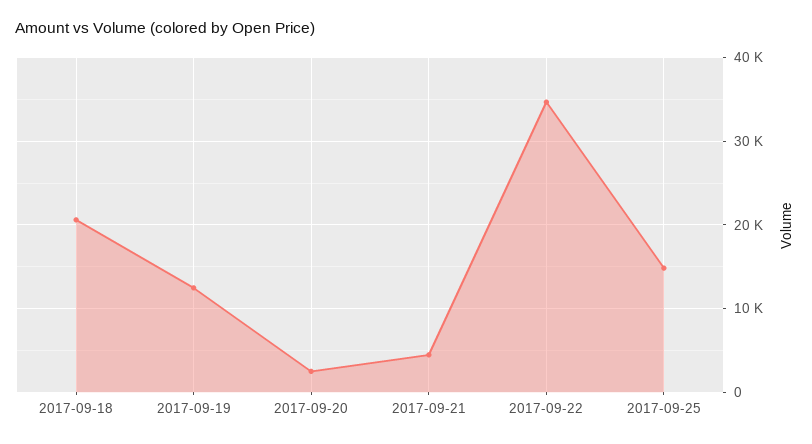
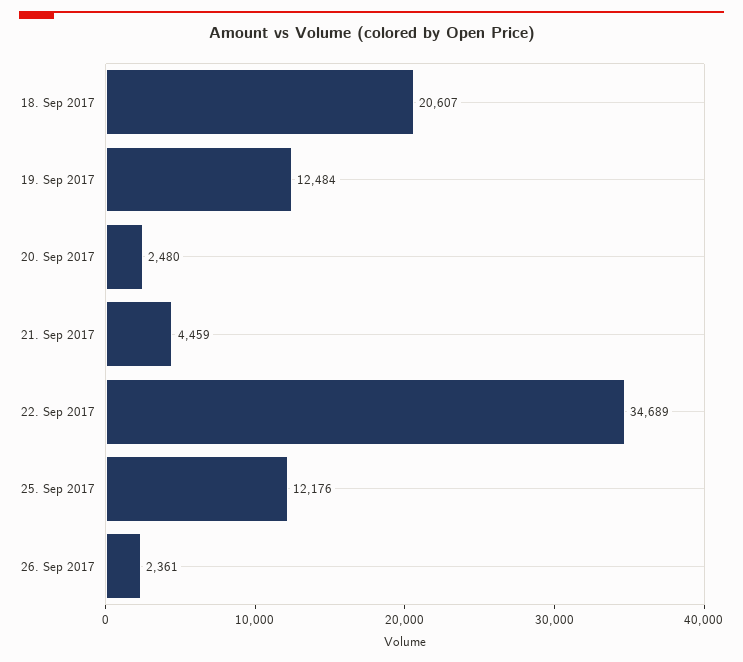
2017-09-25: 15000 -> 12176
26. Sep 2017: none -> 2361

